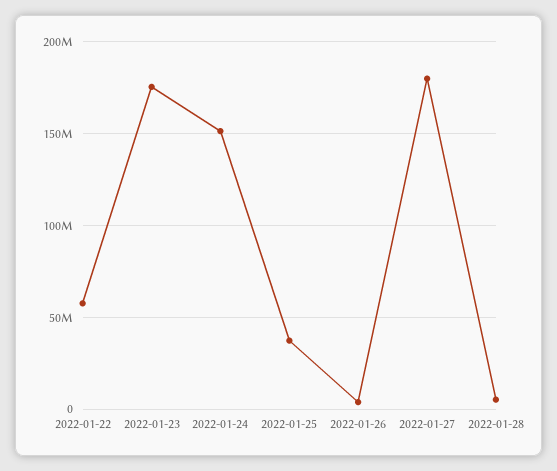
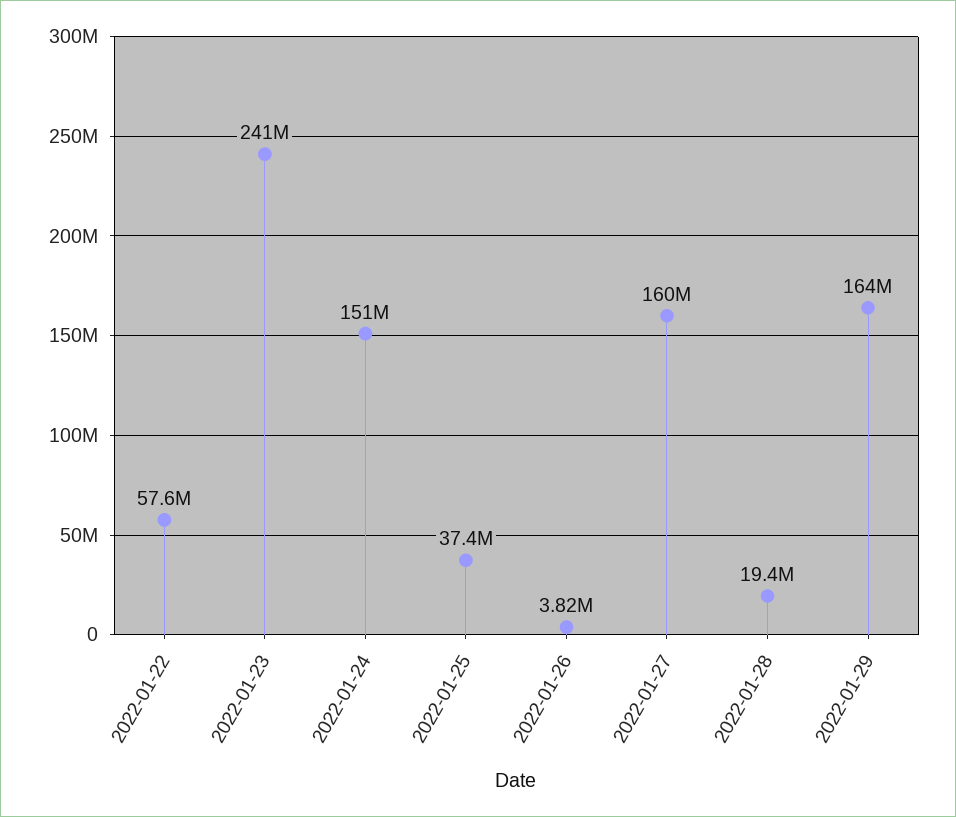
2022-01-23: 175000000 -> 241000000
2022-01-27: 180000000 -> 160000000
2022-01-28: 5000000 -> 19400000
2022-01-29: none -> 164000000

